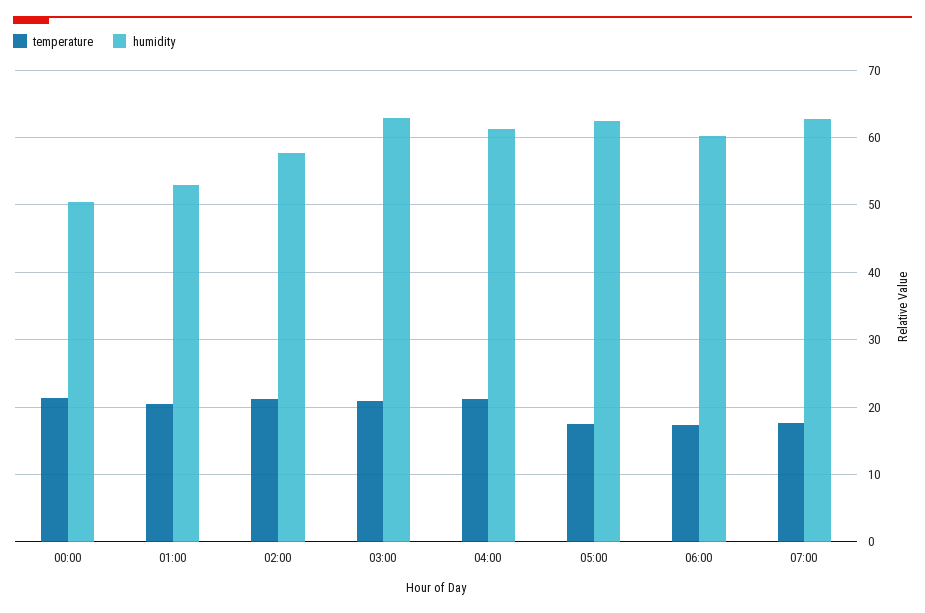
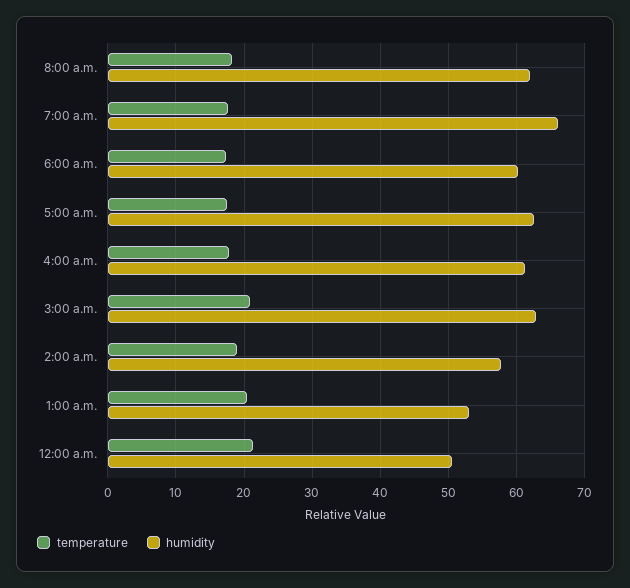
temperature, 02:00: 21 -> 19
temperature, 04:00: 21 -> 18
humidity, 07:00: 63 -> 66
temperature, 8:00 a.m.: none -> 18
humidity, 8:00 a.m.: none -> 62

